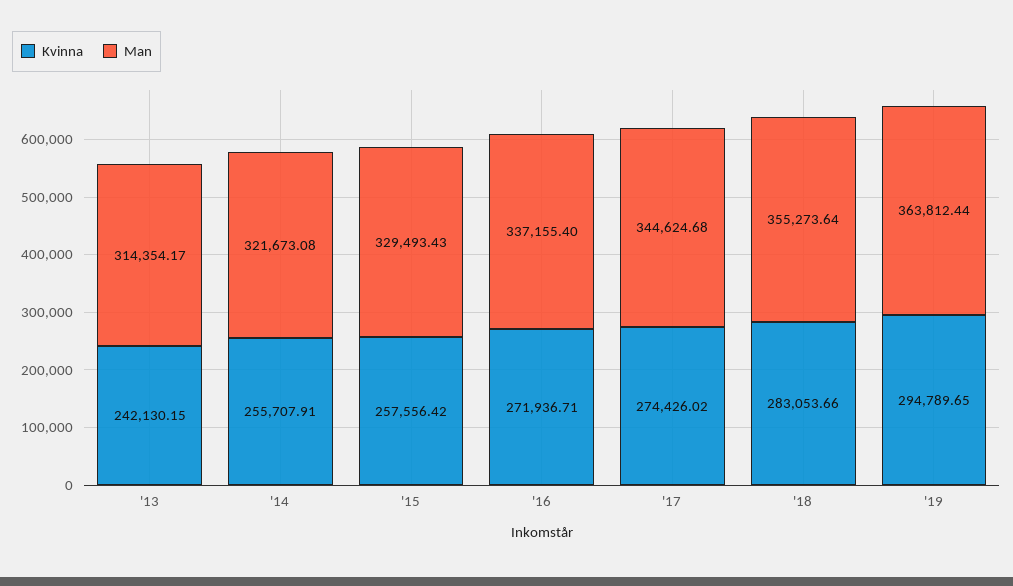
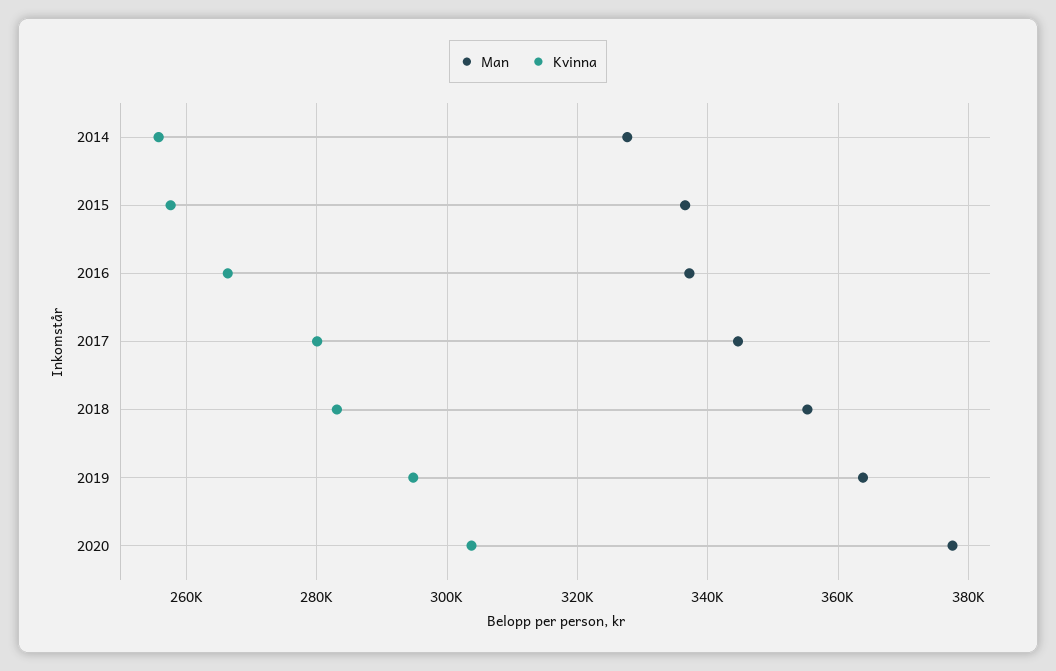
Kvinna, '13: 242130.15 -> none
Man, '13: 314354.17 -> none
Man, '14: 321673.08 -> 328000
Man, '15: 329493.43 -> 336000
Kvinna, '16: 271936.71 -> 266000
Kvinna, '17: 274426.02 -> 280000
Man, 2020: none -> 378000
Kvinna, 2020: none -> 304000

